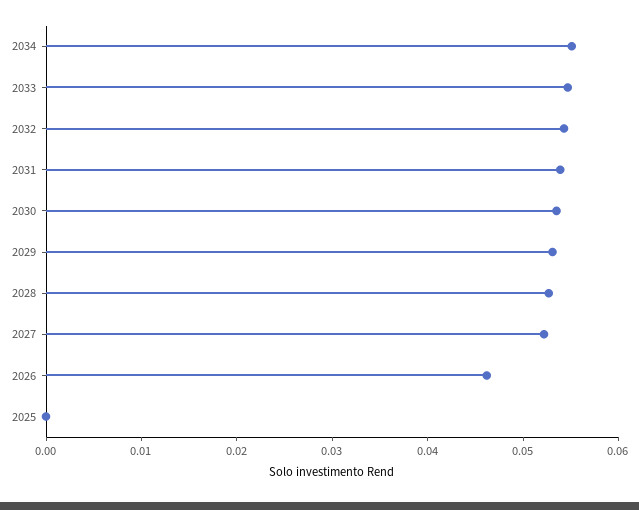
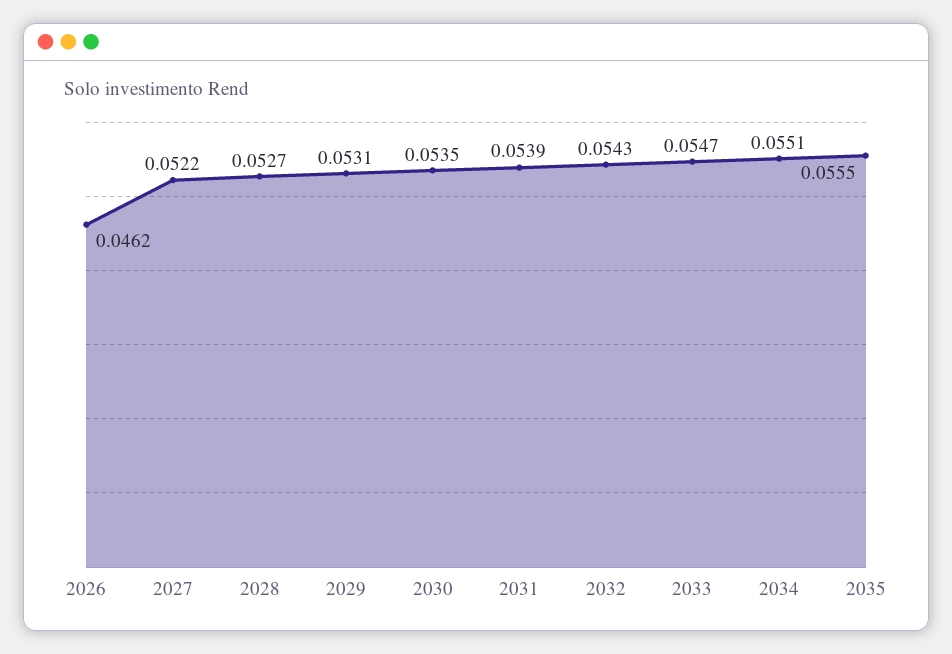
2025: 0 -> none
2035: none -> 0.0555

